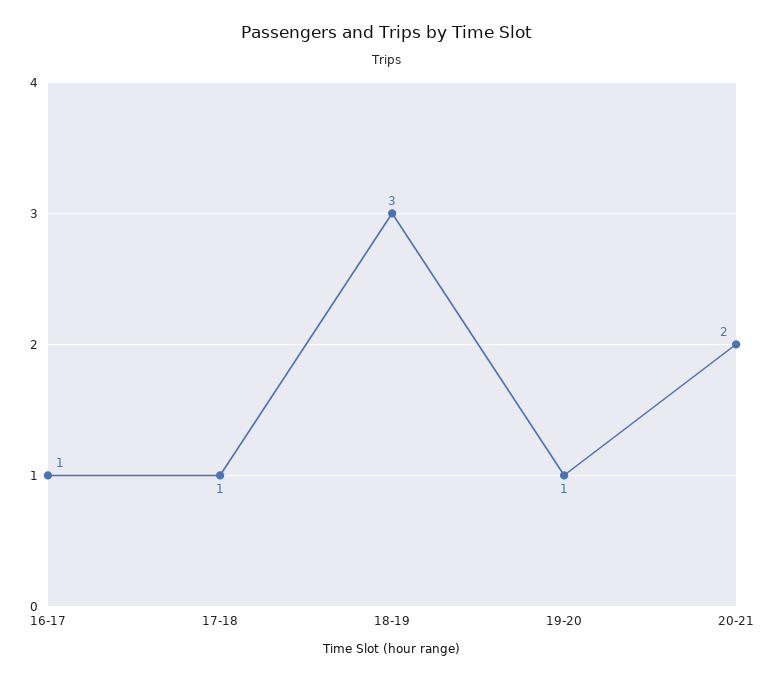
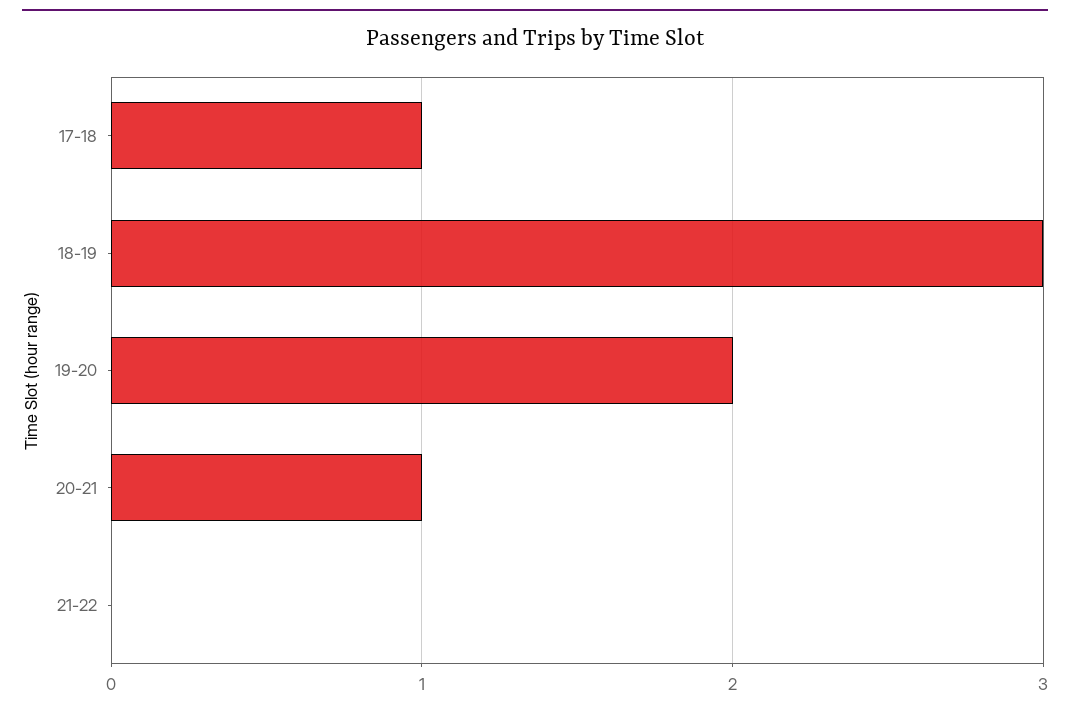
16-17: 1 -> none
19-20: 1 -> 2
20-21: 2 -> 1
21-22: none -> 0

